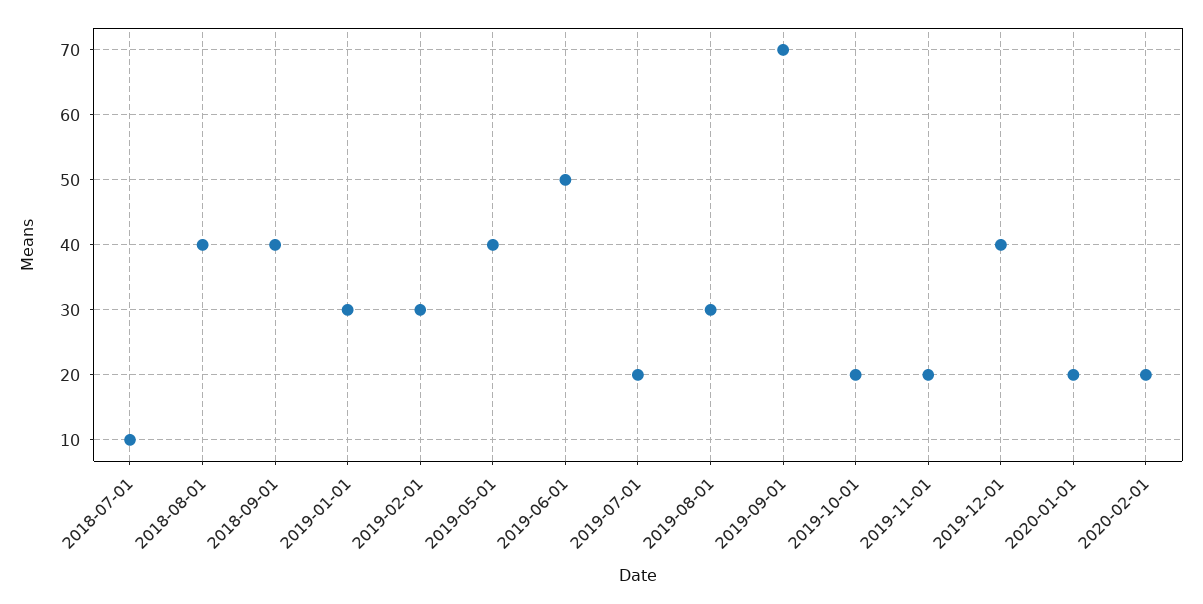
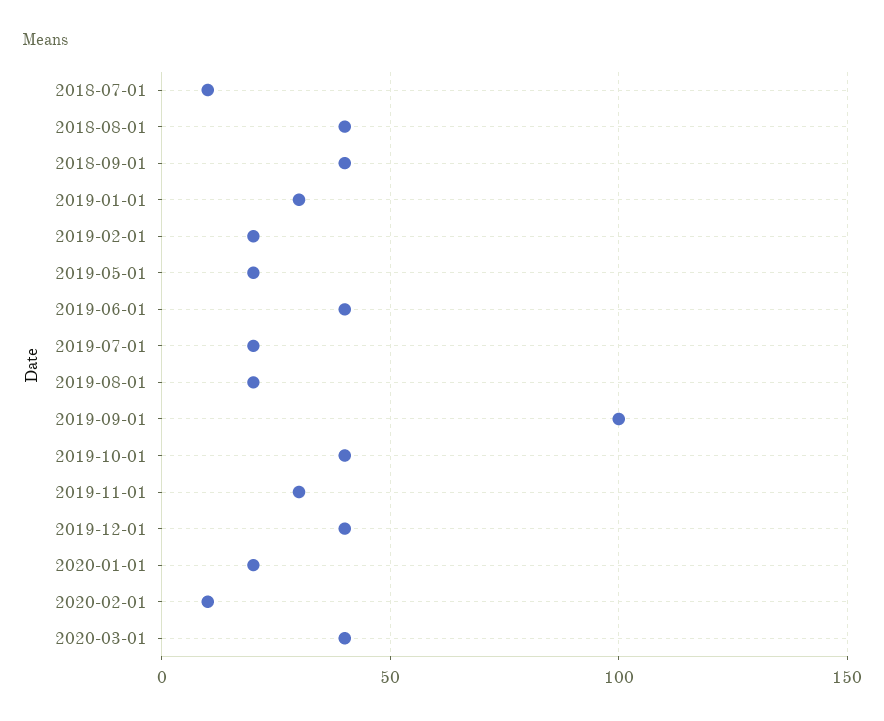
2019-02-01: 30 -> 20
2019-05-01: 40 -> 20
2019-06-01: 50 -> 40
2019-08-01: 30 -> 20
2019-09-01: 70 -> 100
2019-10-01: 20 -> 40
2019-11-01: 20 -> 30
2020-02-01: 20 -> 10
2020-03-01: none -> 40

